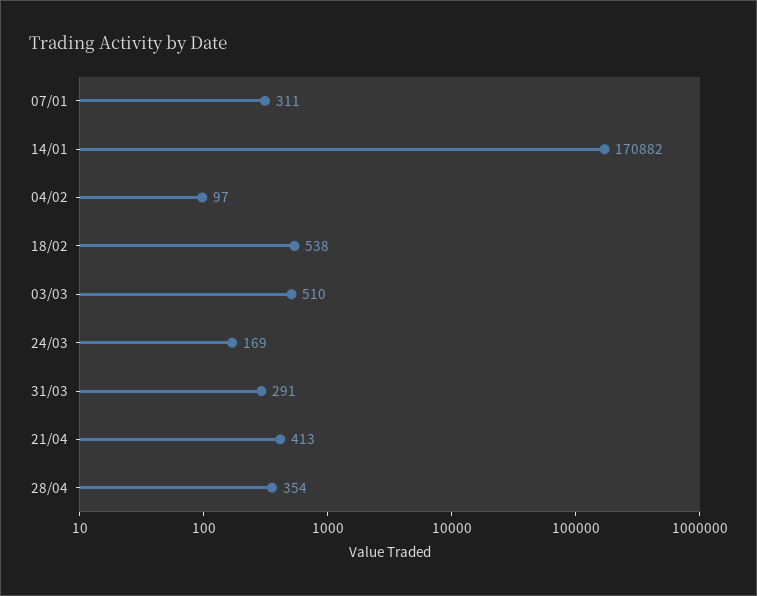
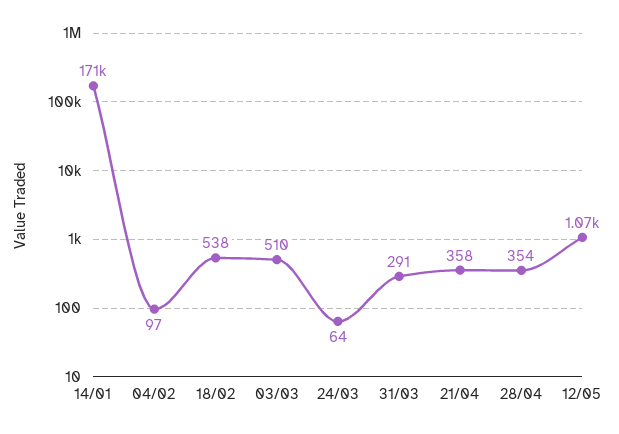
07/01: 311 -> none
24/03: 169 -> 64
21/04: 413 -> 358
12/05: none -> 1070

